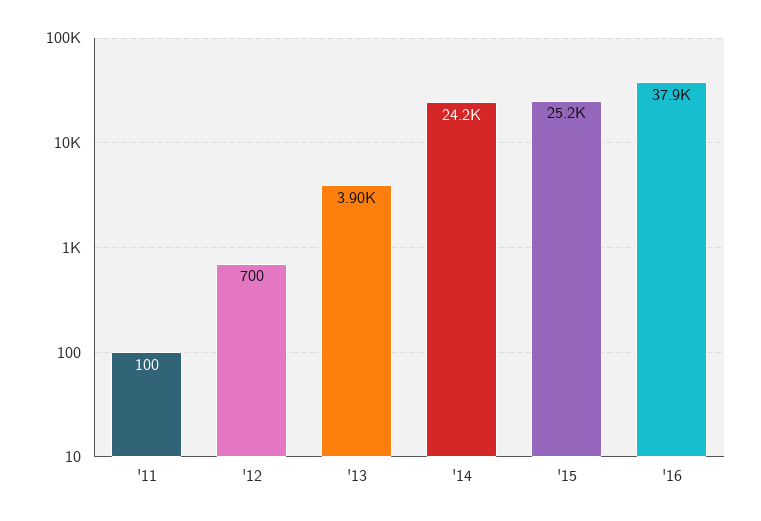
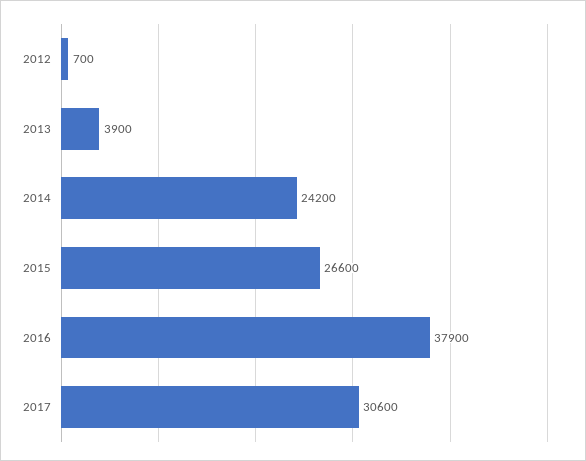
'11: 100 -> none
'15: 25200 -> 26600
2017: none -> 30600

